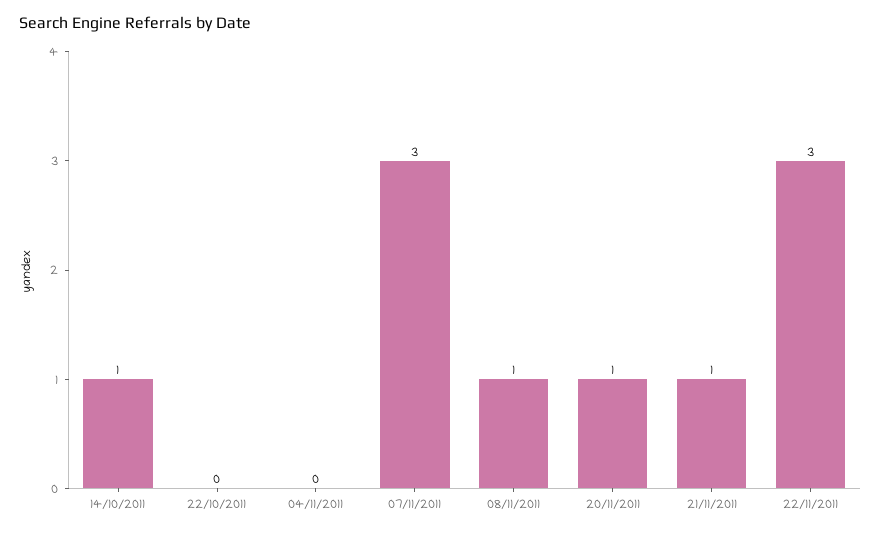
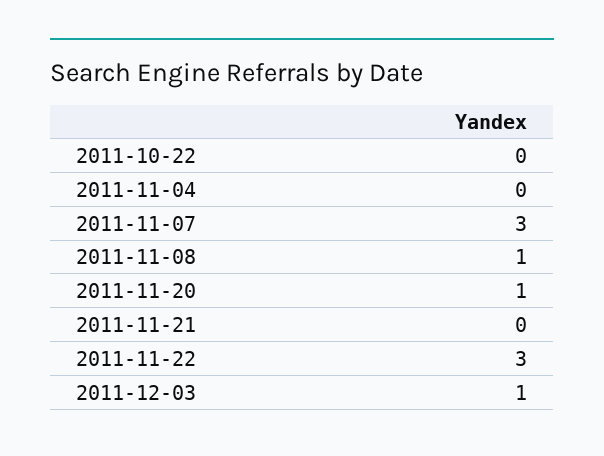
14/10/2011: 1 -> none
21/11/2011: 1 -> 0
2011-12-03: none -> 1

